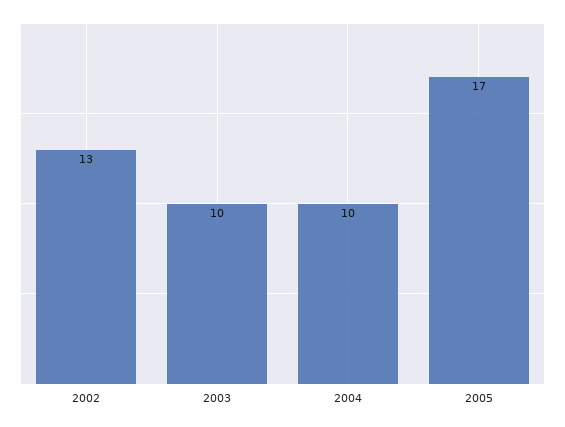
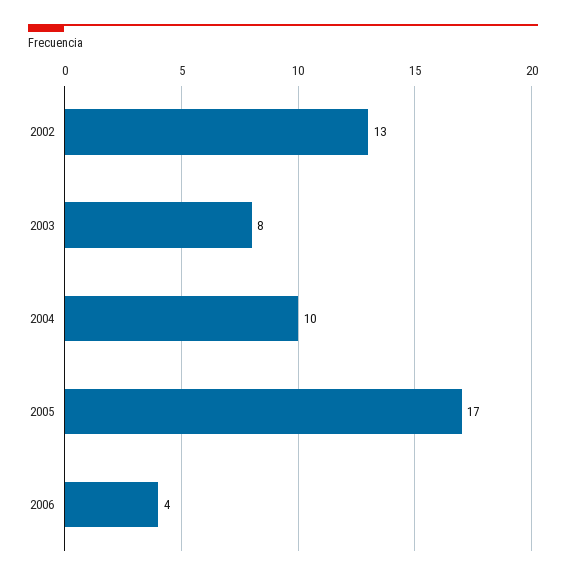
2003: 10 -> 8
2006: none -> 4

